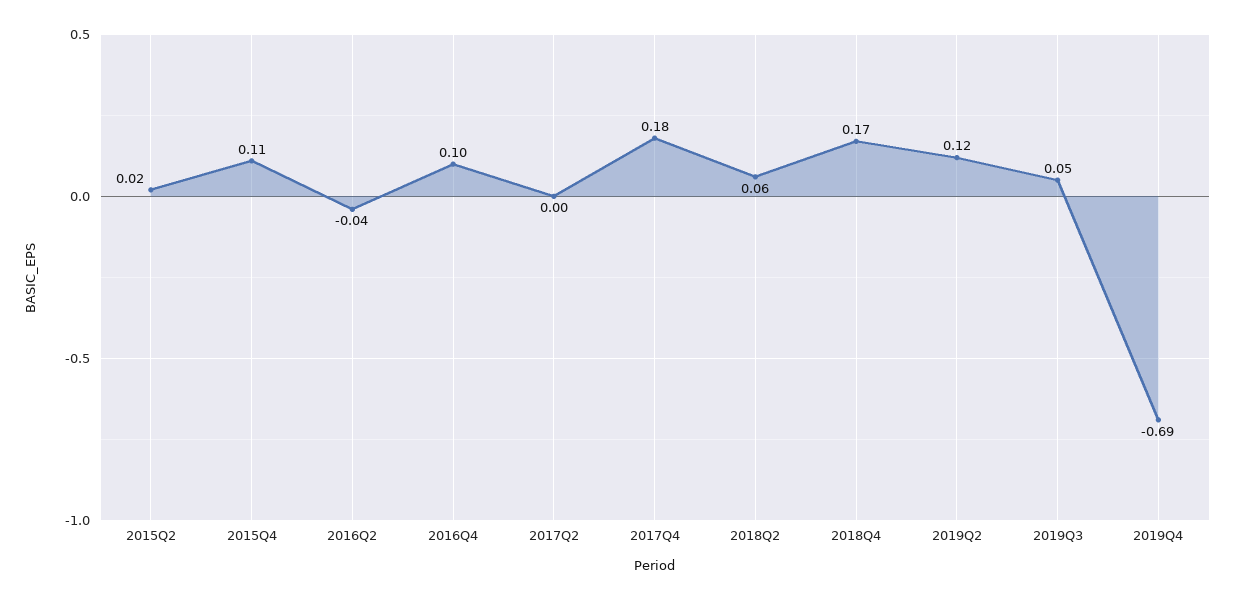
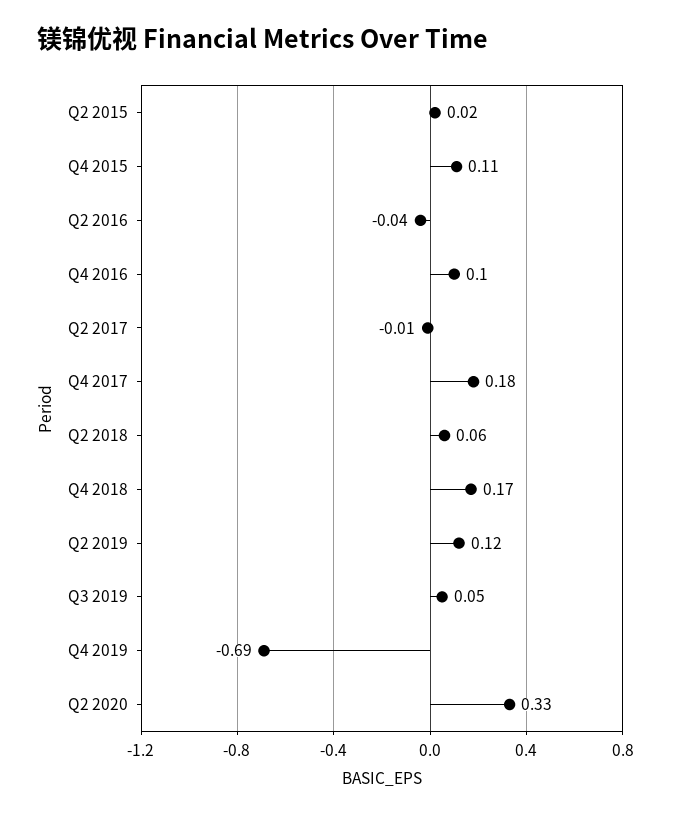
2017Q2: 0 -> -0.01
Q2 2020: none -> 0.33

